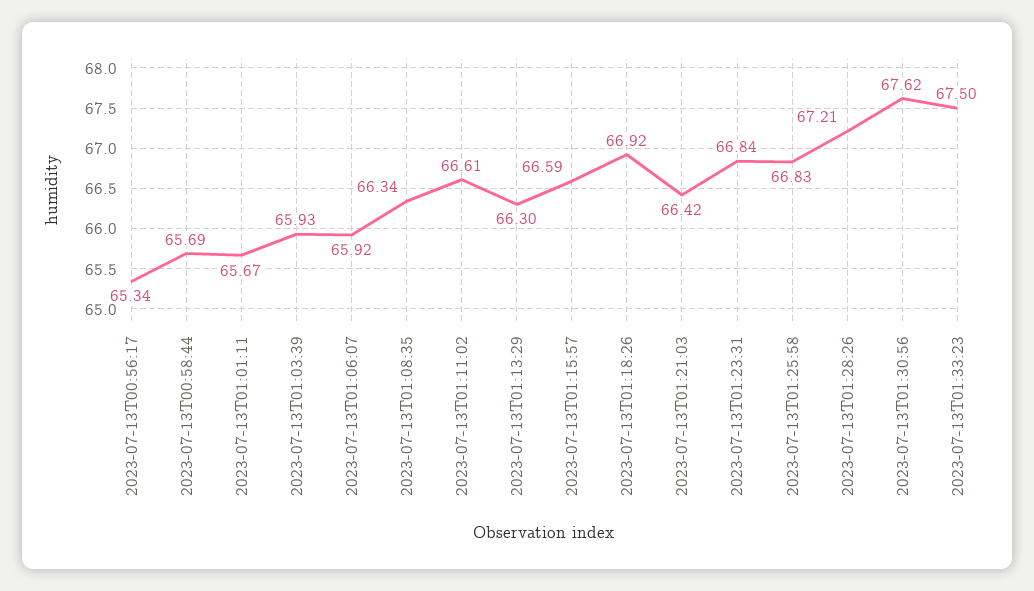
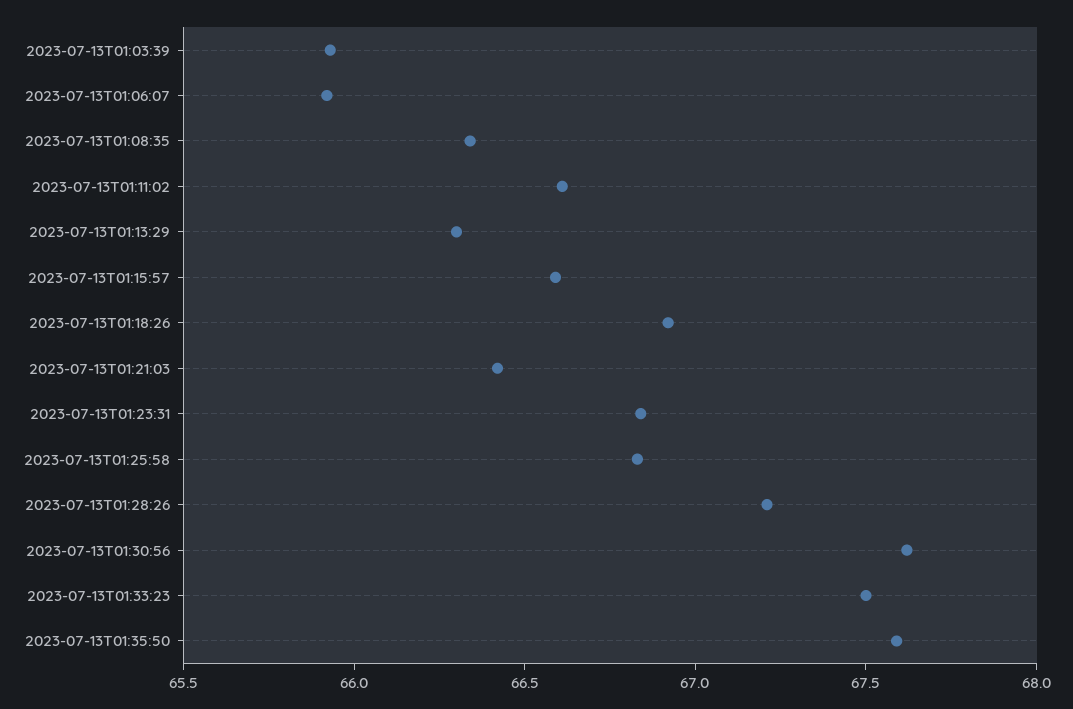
2023-07-13T00:56:17: 65.34 -> none
2023-07-13T00:58:44: 65.69 -> none
2023-07-13T01:01:11: 65.67 -> none
2023-07-13T01:35:50: none -> 67.6

